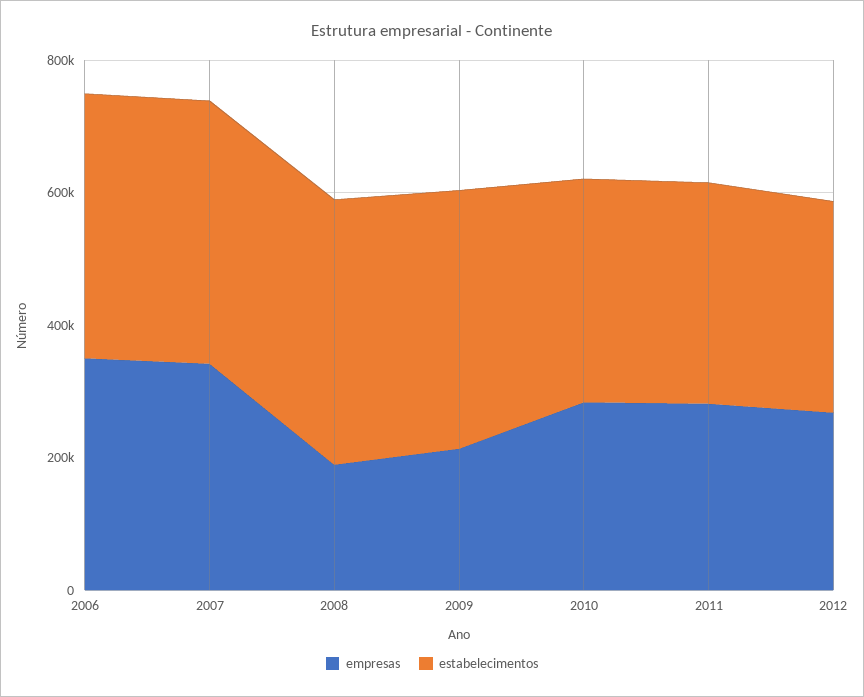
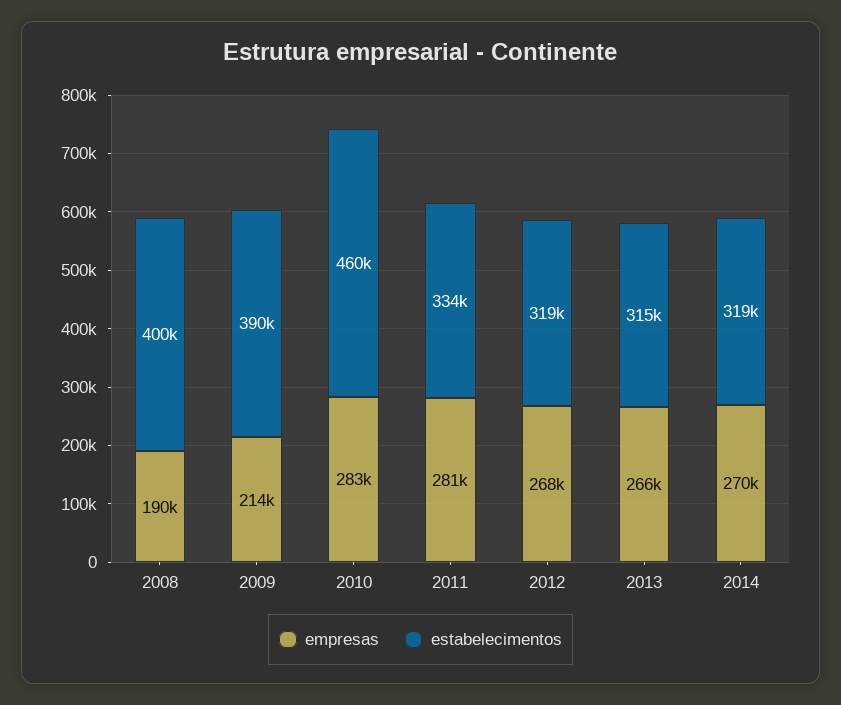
empresas, 2006: 350000 -> none
estabelecimentos, 2006: 400000 -> none
empresas, 2007: 350000 -> none
estabelecimentos, 2007: 400000 -> none
estabelecimentos, 2010: 350000 -> 460000
empresas, 2013: none -> 266000
estabelecimentos, 2013: none -> 315000
empresas, 2014: none -> 270000
estabelecimentos, 2014: none -> 319000

